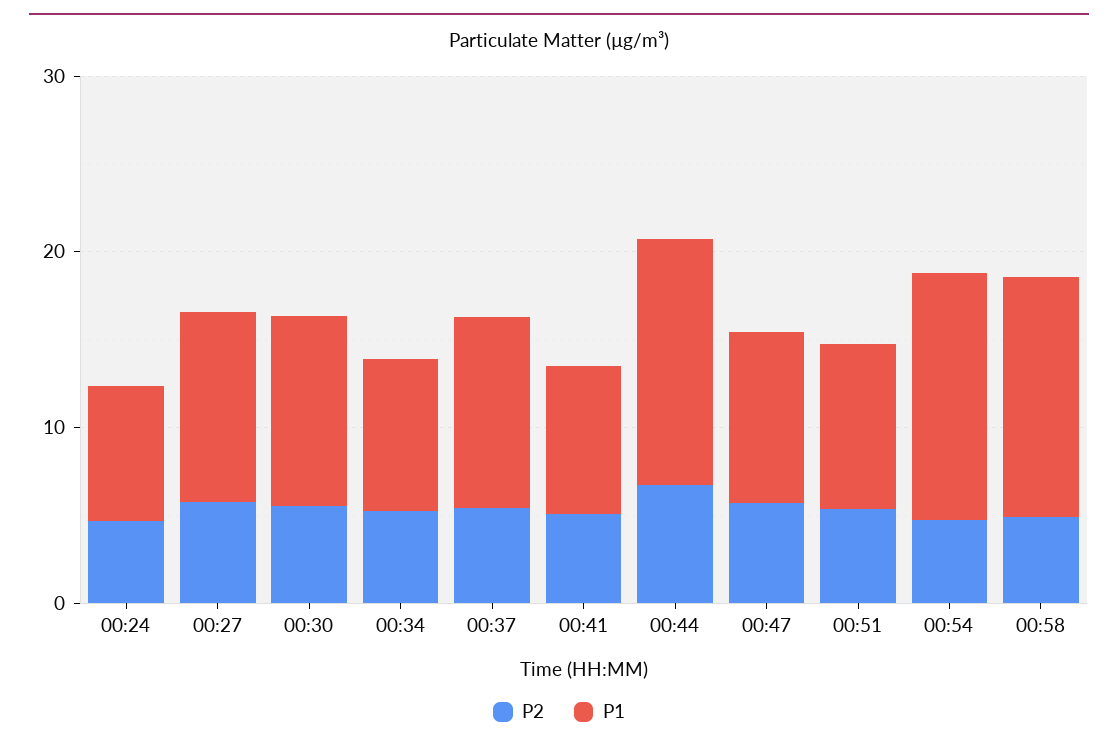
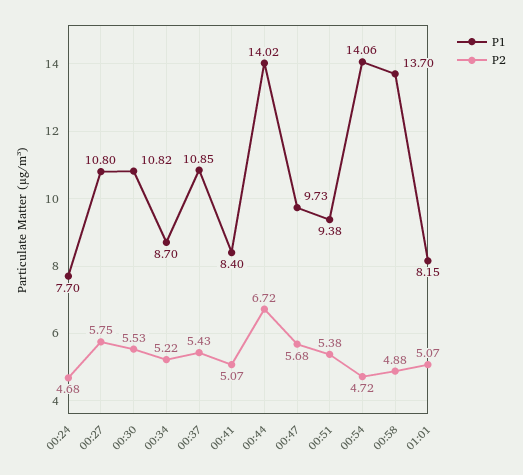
P1, 01:01: none -> 8.15
P2, 01:01: none -> 5.07

